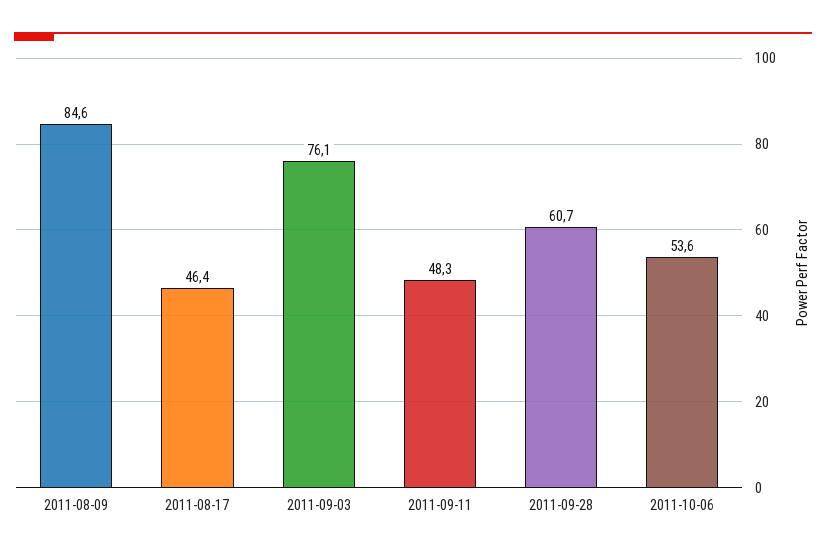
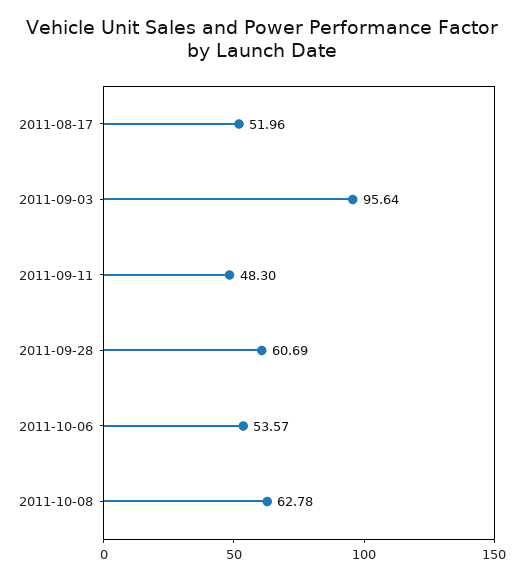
2011-08-09: 84.6 -> none
2011-08-17: 46.4 -> 51.96
2011-09-03: 76.1 -> 95.64
2011-10-08: none -> 62.78

